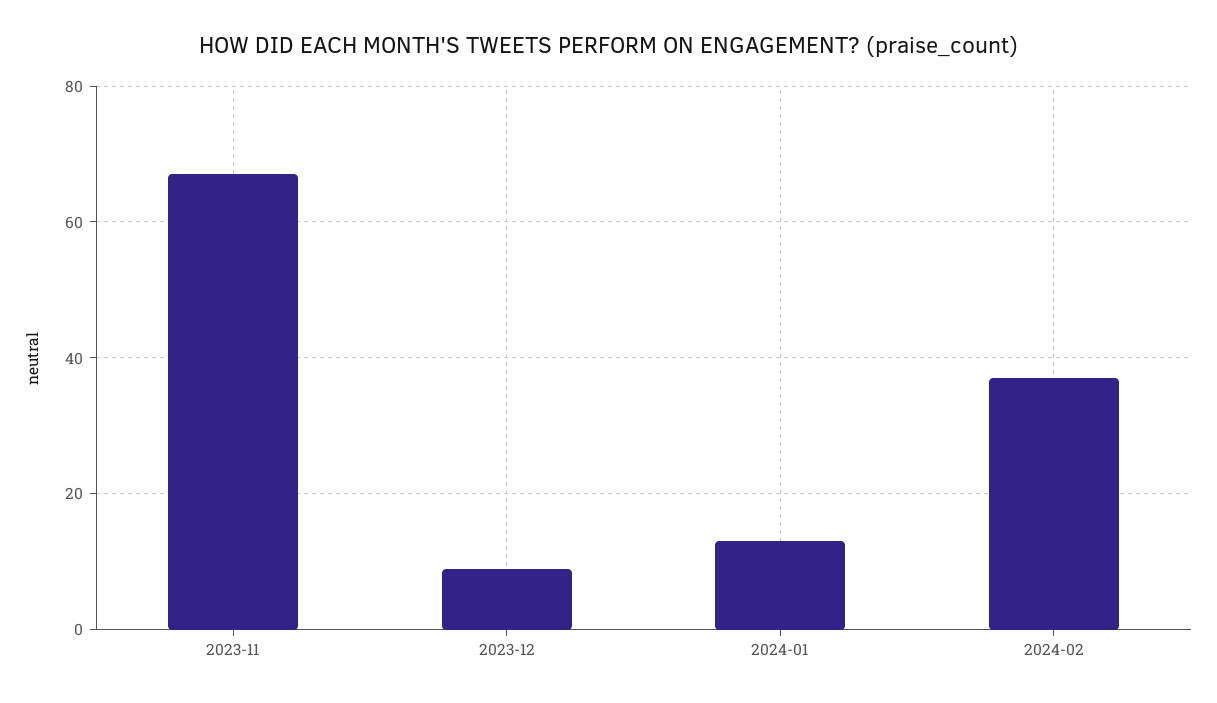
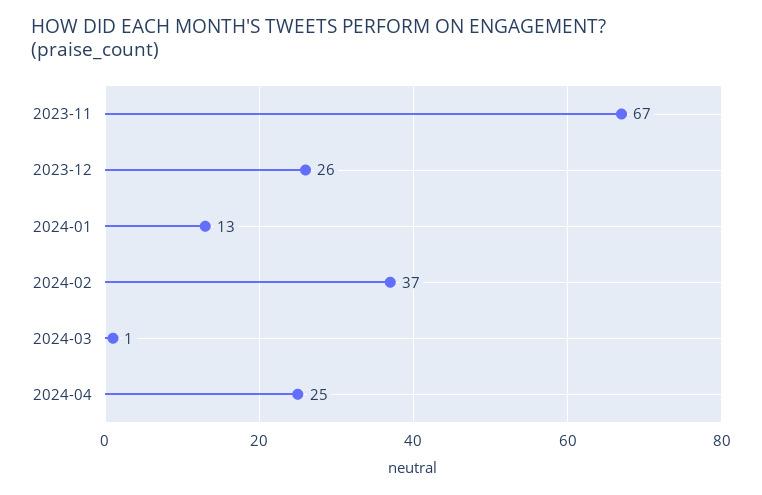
2023-12: 10 -> 26
2024-03: none -> 1
2024-04: none -> 25

